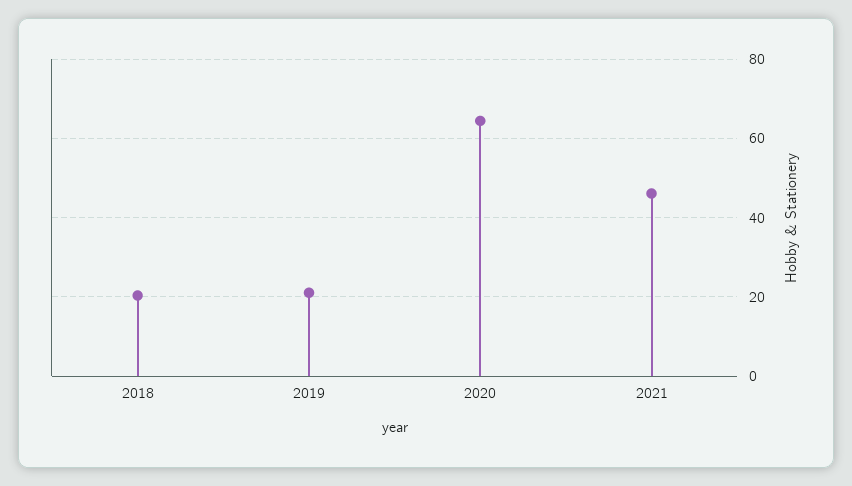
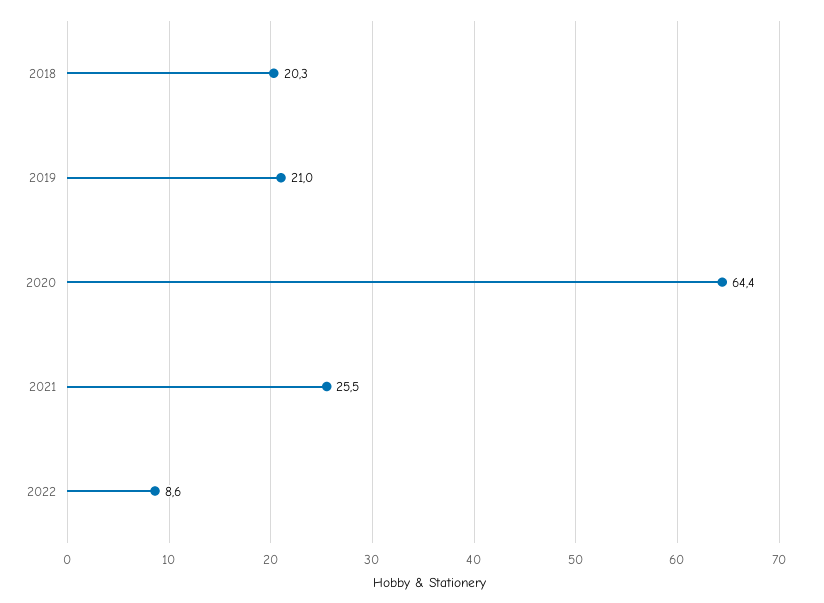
2021: 46 -> 25.5
2022: none -> 8.6

